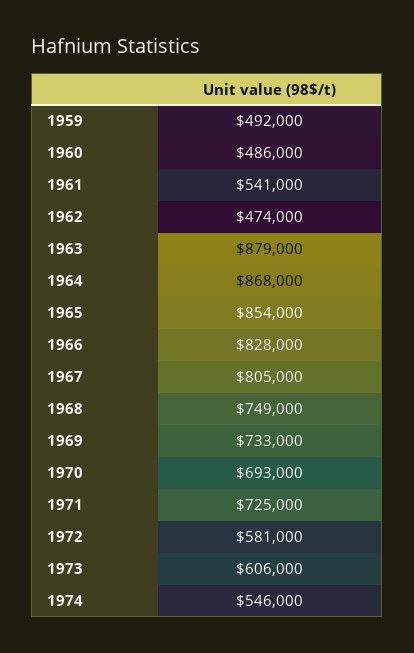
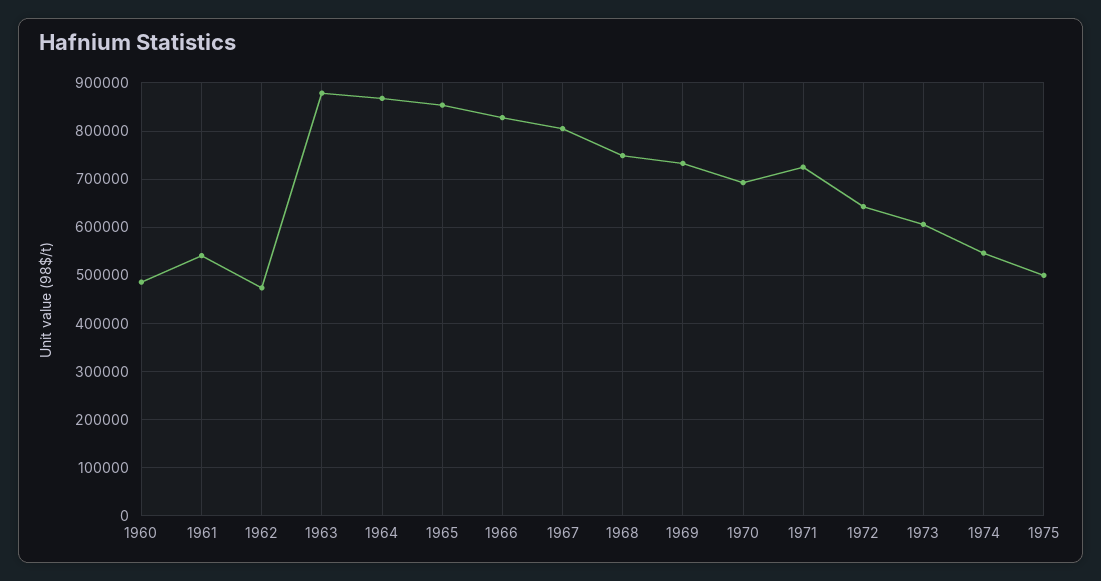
1959: 492000 -> none
1972: 581000 -> 640000
1975: none -> 500000

